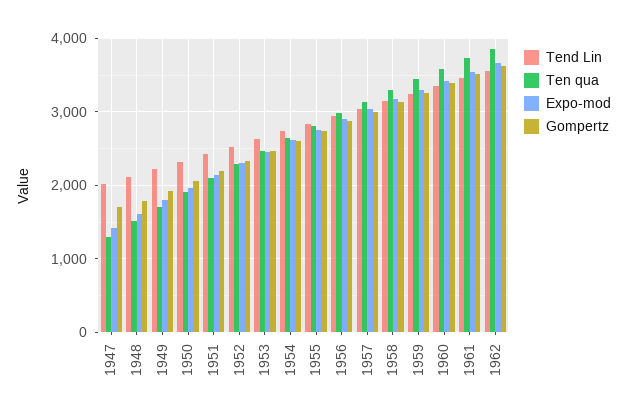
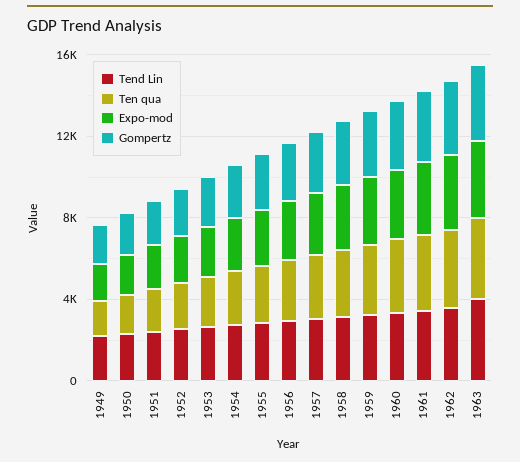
Tend Lin, 1947: 2000 -> none
Ten qua, 1947: 1300 -> none
Expo-mod, 1947: 1400 -> none
Gompertz, 1947: 1700 -> none
Tend Lin, 1948: 2100 -> none
Ten qua, 1948: 1500 -> none
Expo-mod, 1948: 1600 -> none
Gompertz, 1948: 1800 -> none
Tend Lin, 1963: none -> 4000
Ten qua, 1963: none -> 4000
Expo-mod, 1963: none -> 4000
Gompertz, 1963: none -> 4000

